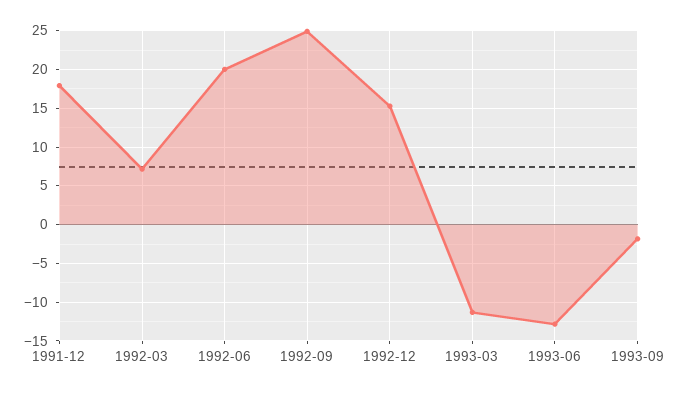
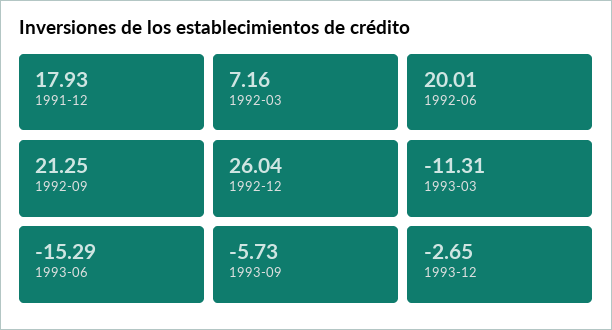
1992-09: 25 -> 21.25
1992-12: 15 -> 26.04
1993-06: -13 -> -15.29
1993-09: -2 -> -5.73
1993-12: none -> -2.65

